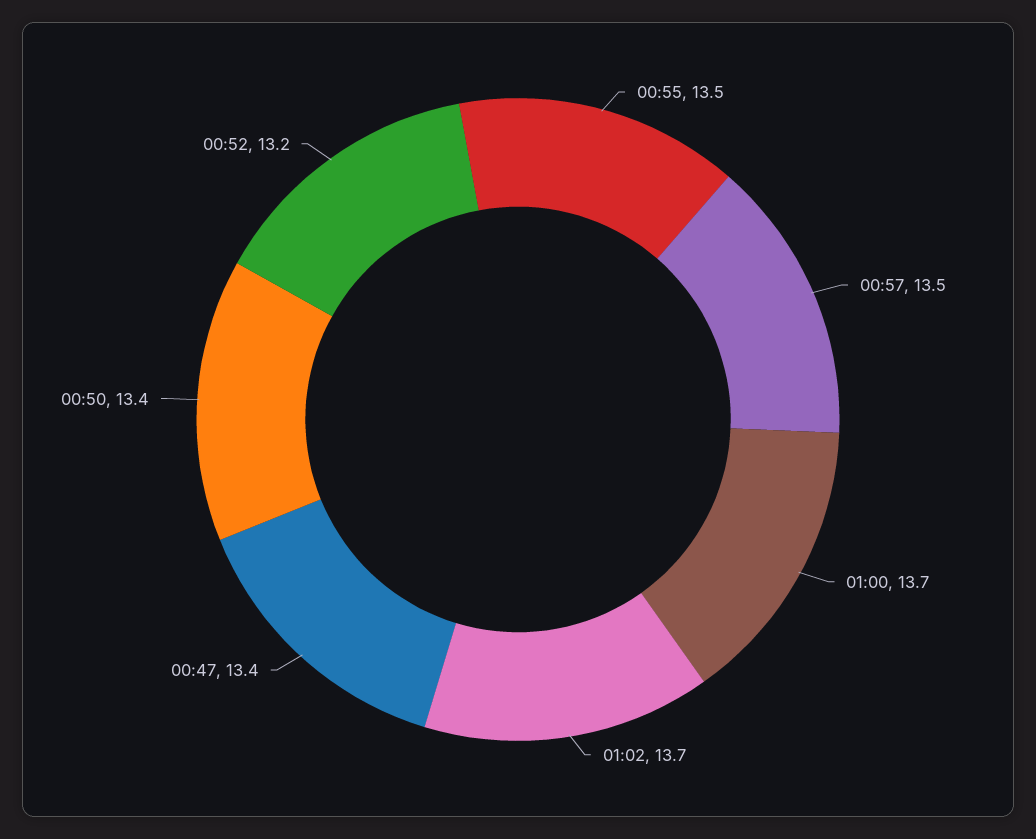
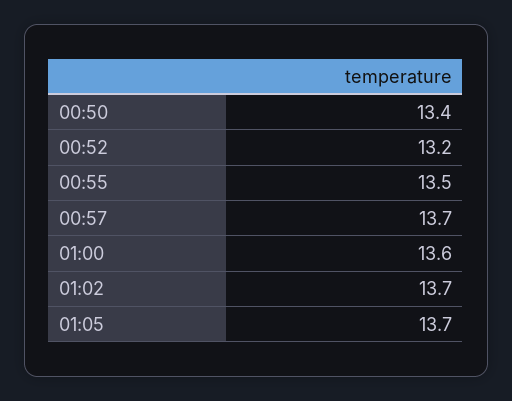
00:57: 13.5 -> 13.7
01:00: 13.7 -> 13.6
00:47: 13.4 -> none
01:05: none -> 13.7

